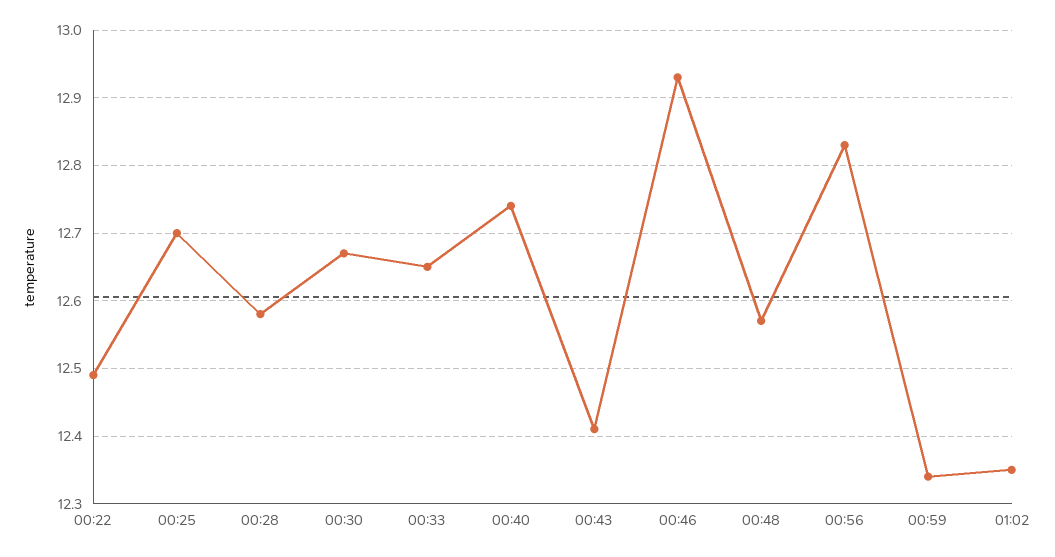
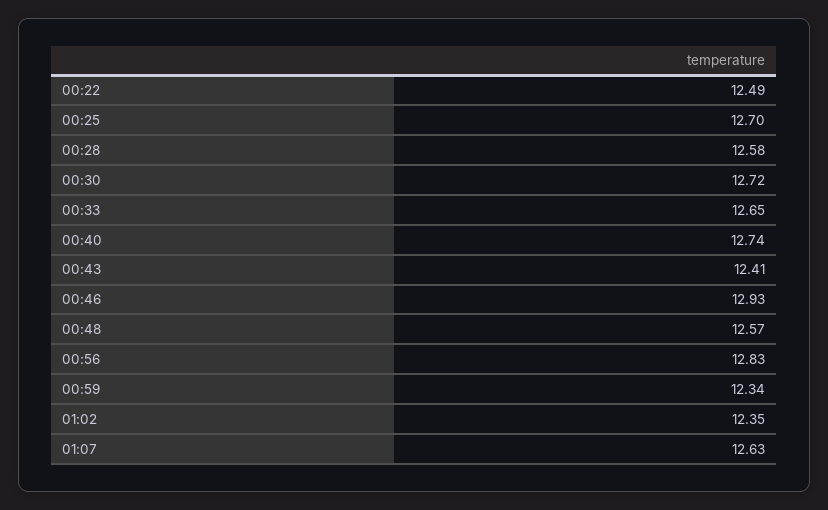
00:30: 12.67 -> 12.72
01:07: none -> 12.63

